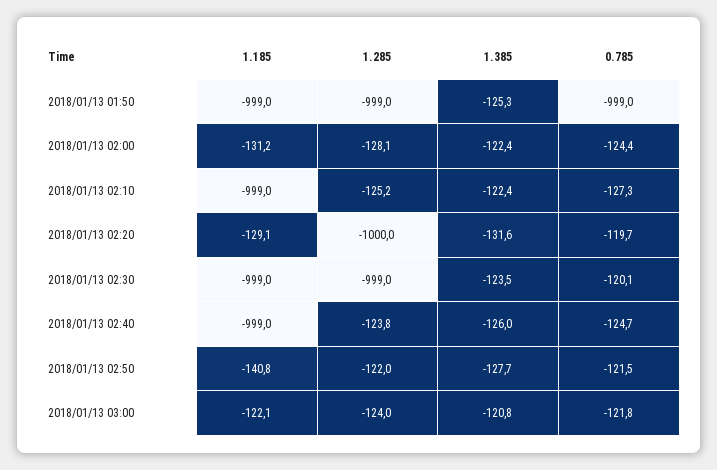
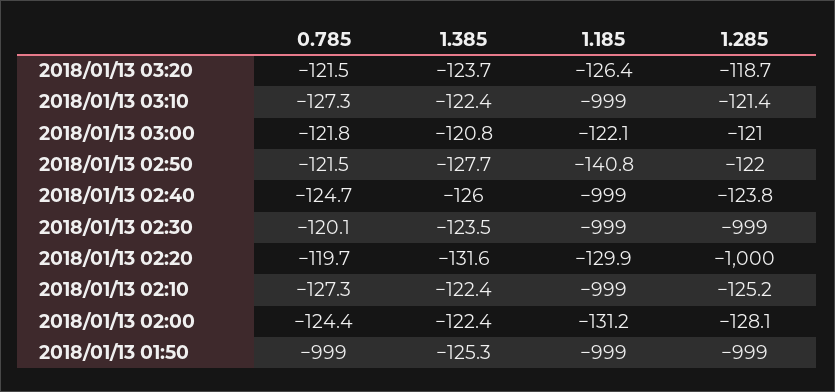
1.185, 2018/01/13 02:20: -129.1 -> -129.9
1.285, 2018/01/13 03:00: -124 -> -121
0.785, 2018/01/13 03:20: none -> -121.5
1.385, 2018/01/13 03:20: none -> -123.7
1.185, 2018/01/13 03:20: none -> -126.4
1.285, 2018/01/13 03:20: none -> -118.7
0.785, 2018/01/13 03:10: none -> -127.3
1.385, 2018/01/13 03:10: none -> -122.4
1.185, 2018/01/13 03:10: none -> -999
1.285, 2018/01/13 03:10: none -> -121.4

